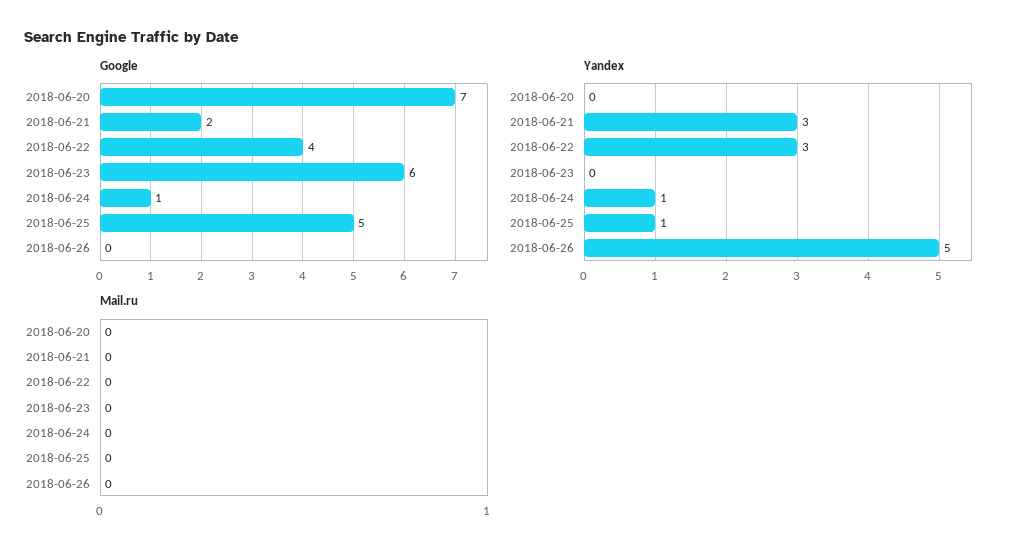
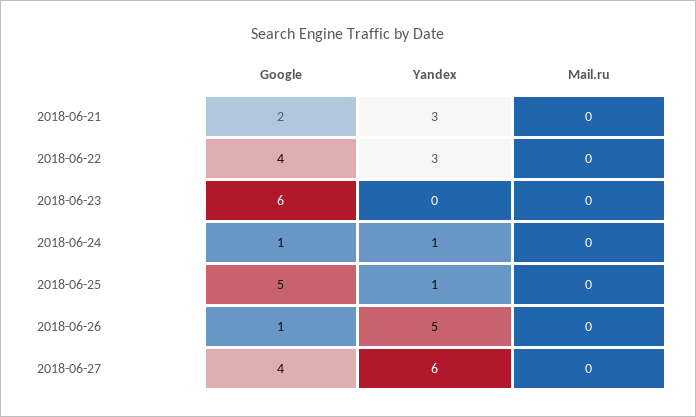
Google, 2018-06-20: 7 -> none
Google, 2018-06-26: 0 -> 1
Yandex, 2018-06-20: 0 -> none
Mail.ru, 2018-06-20: 0 -> none
Google, 2018-06-27: none -> 4
Yandex, 2018-06-27: none -> 6
Mail.ru, 2018-06-27: none -> 0

